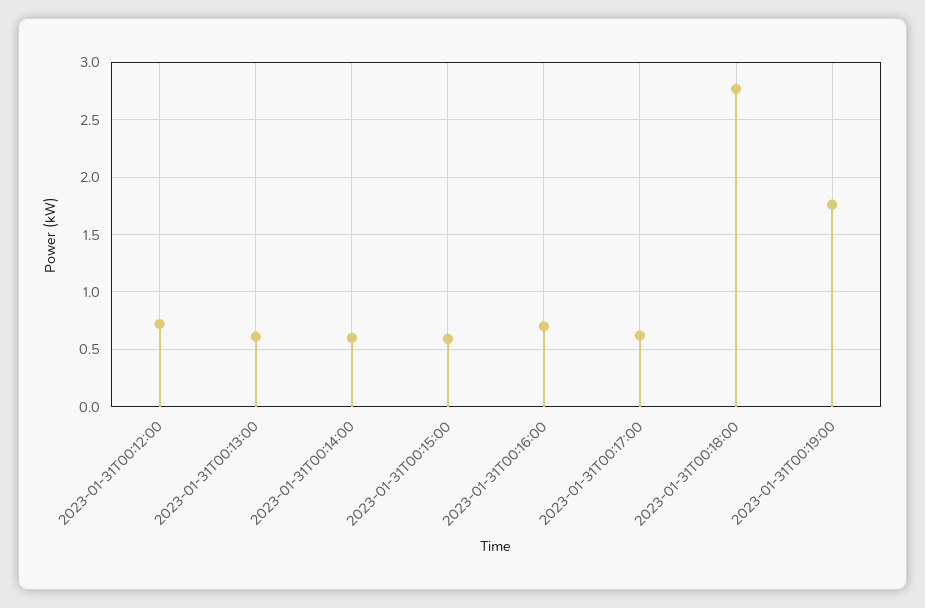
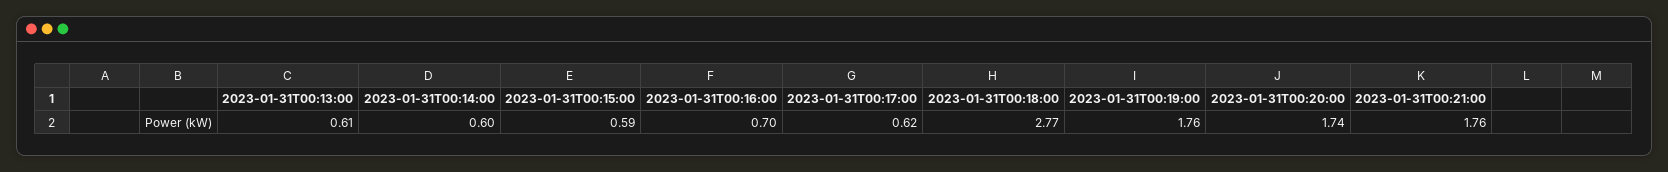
2023-01-31T00:12:00: 0.7 -> none
2023-01-31T00:20:00: none -> 1.74
2023-01-31T00:21:00: none -> 1.76

